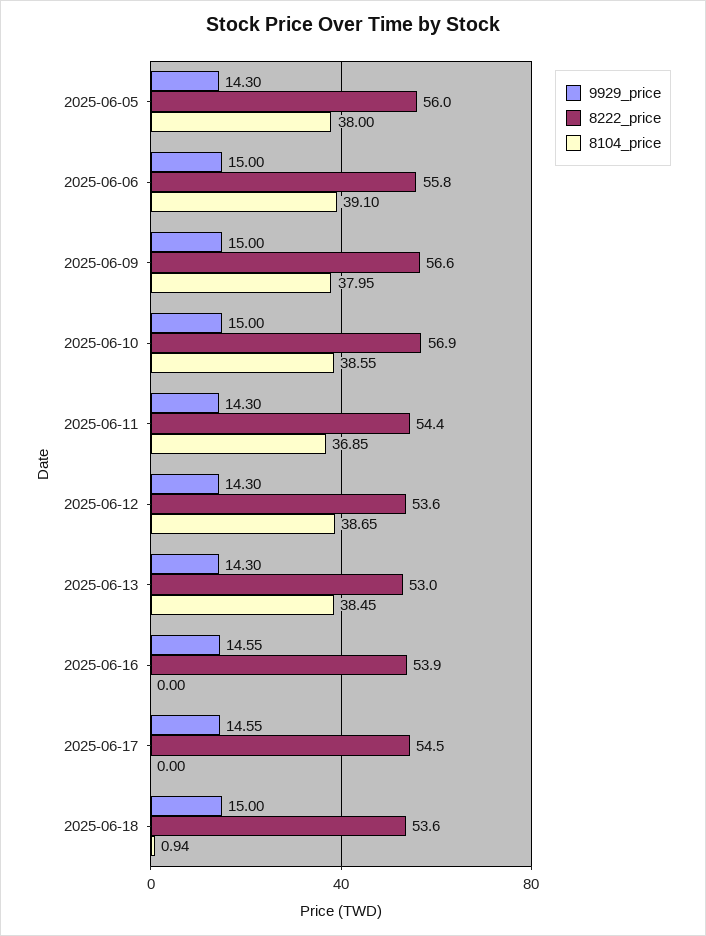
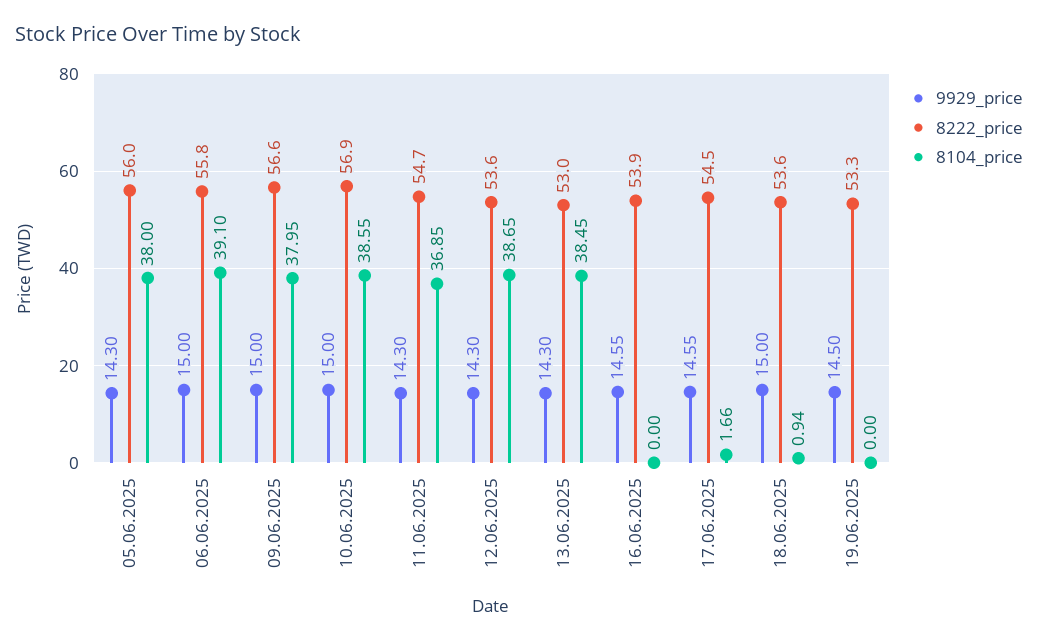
8222_price, 2025-06-11: 54.4 -> 54.7
8104_price, 2025-06-17: 0 -> 1.66
9929_price, 19.06.2025: none -> 14.5
8222_price, 19.06.2025: none -> 53.3
8104_price, 19.06.2025: none -> 0

